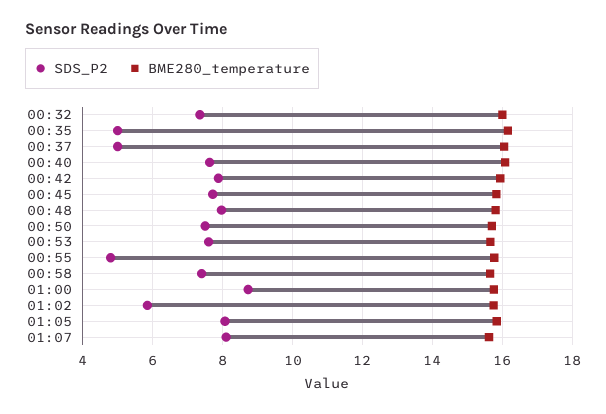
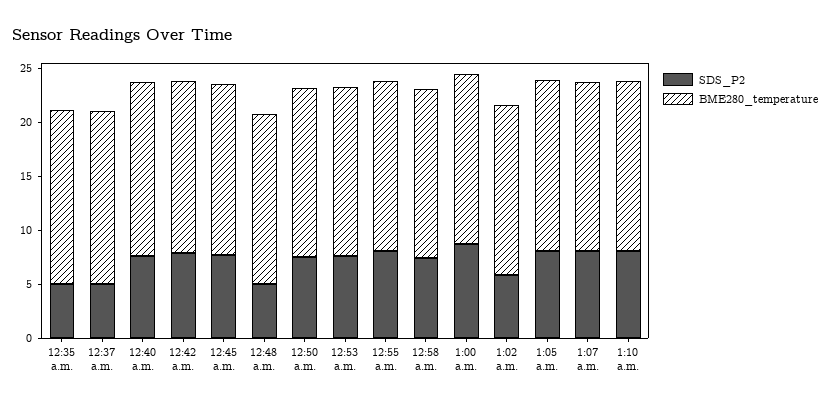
SDS_P2, 00:32: 7.4 -> none
BME280_temperature, 00:32: 16 -> none
SDS_P2, 00:48: 8 -> 5
SDS_P2, 00:55: 4.8 -> 8
SDS_P2, 1:10 a.m.: none -> 8
BME280_temperature, 1:10 a.m.: none -> 16

